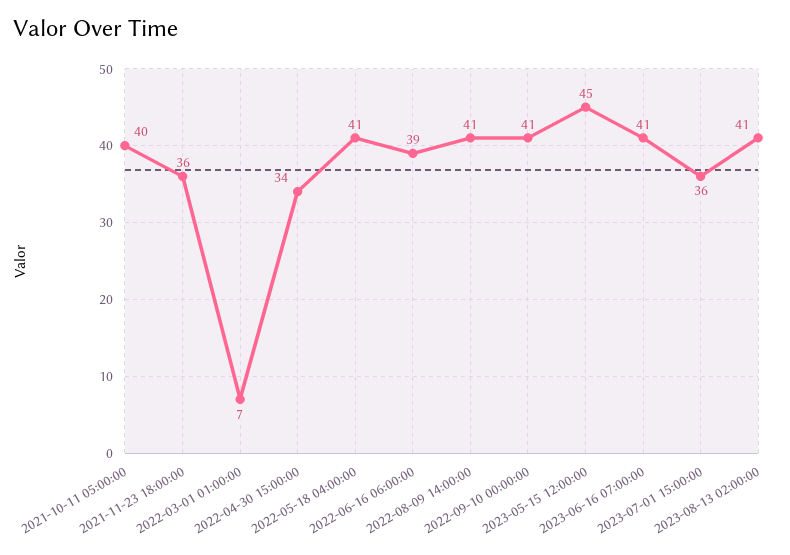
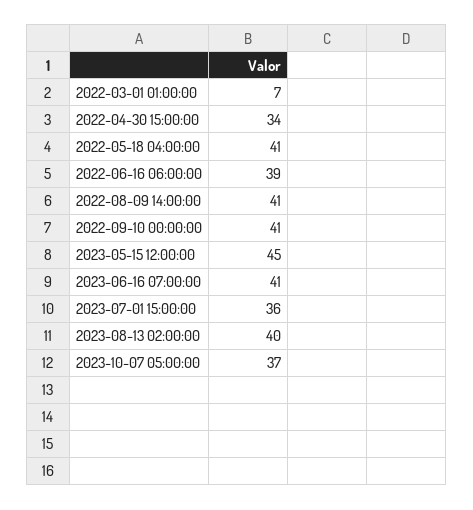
2021-10-11 05:00:00: 40 -> none
2021-11-23 18:00:00: 36 -> none
2023-08-13 02:00:00: 41 -> 40
2023-10-07 05:00:00: none -> 37

